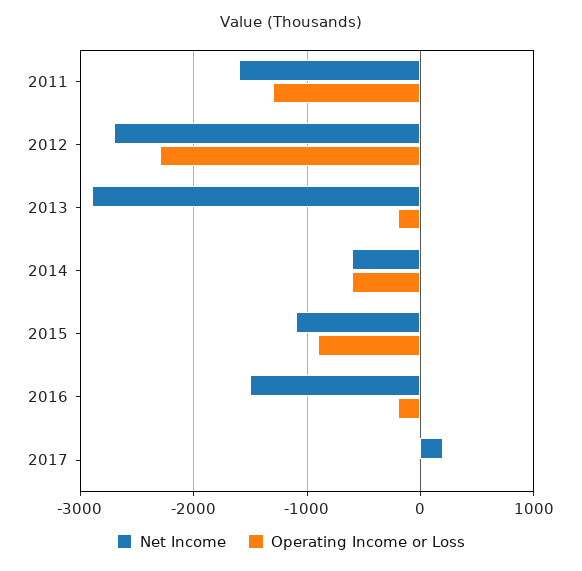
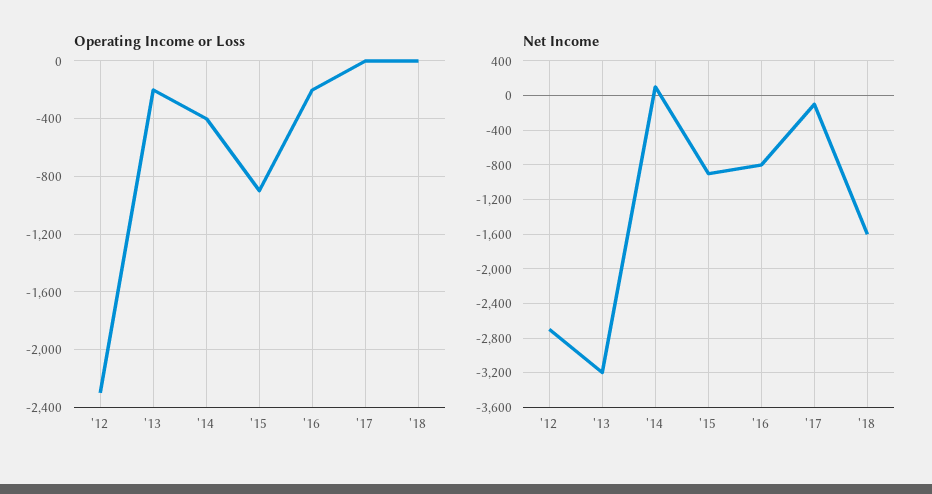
Net Income, 2011: -1600 -> none
Operating Income or Loss, 2011: -1300 -> none
Net Income, 2013: -2900 -> -3200
Net Income, 2014: -600 -> 100
Operating Income or Loss, 2014: -600 -> -400
Net Income, 2015: -1100 -> -900
Net Income, 2016: -1500 -> -800
Net Income, 2017: 200 -> -100
Operating Income or Loss, '18: none -> 0
Net Income, '18: none -> -1600

